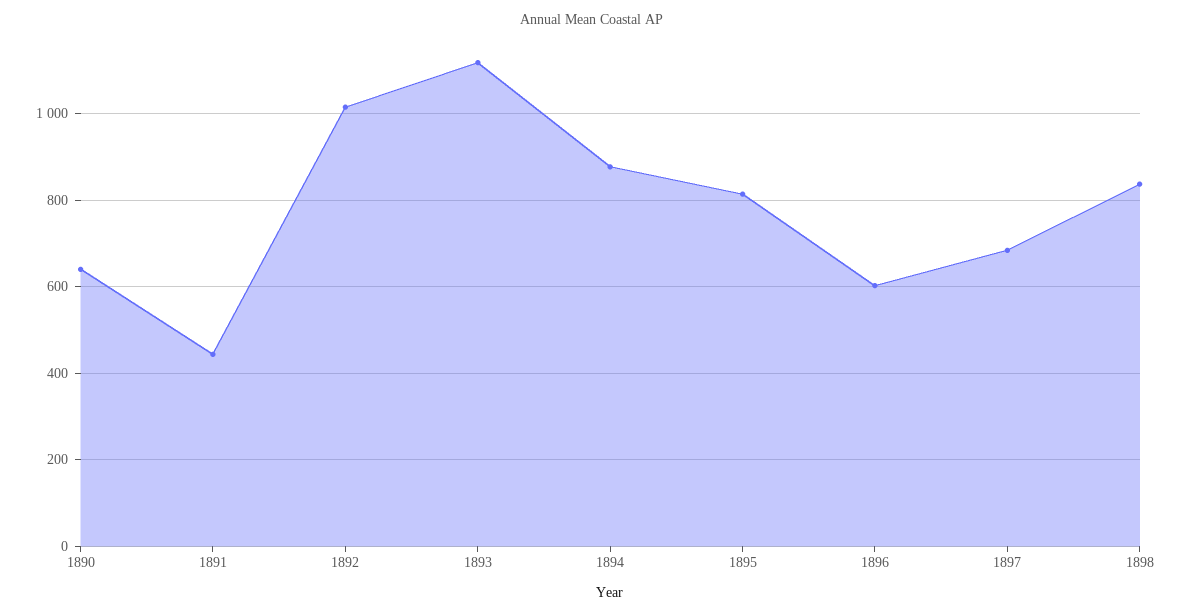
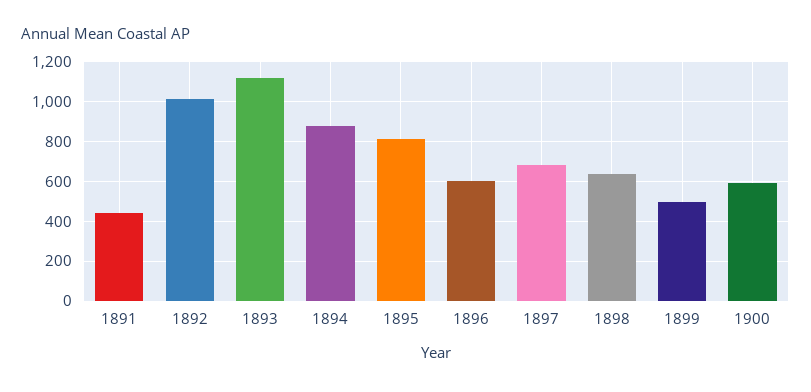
1890: 640 -> none
1898: 840 -> 650
1899: none -> 500
1900: none -> 600

